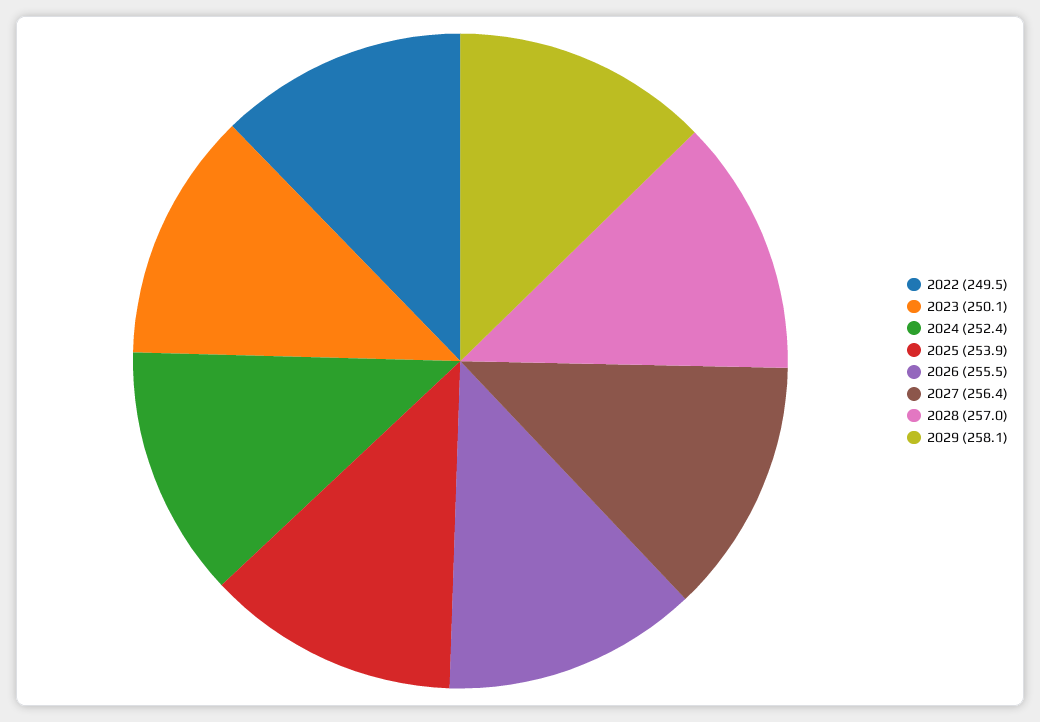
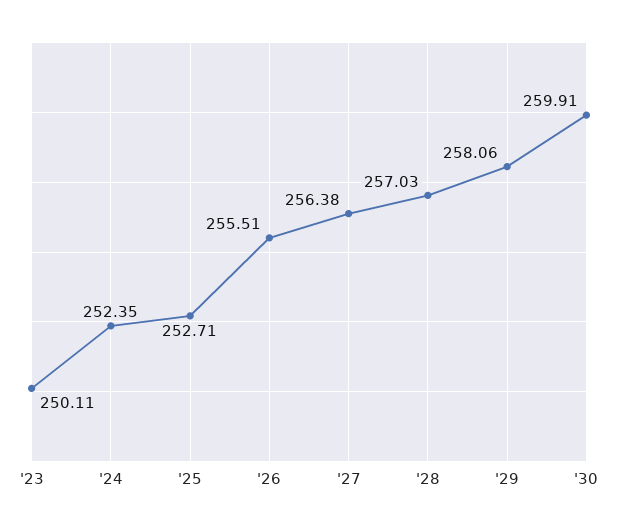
2022: 249.5 -> none
2025: 253.9 -> 252.71
'30: none -> 259.91

